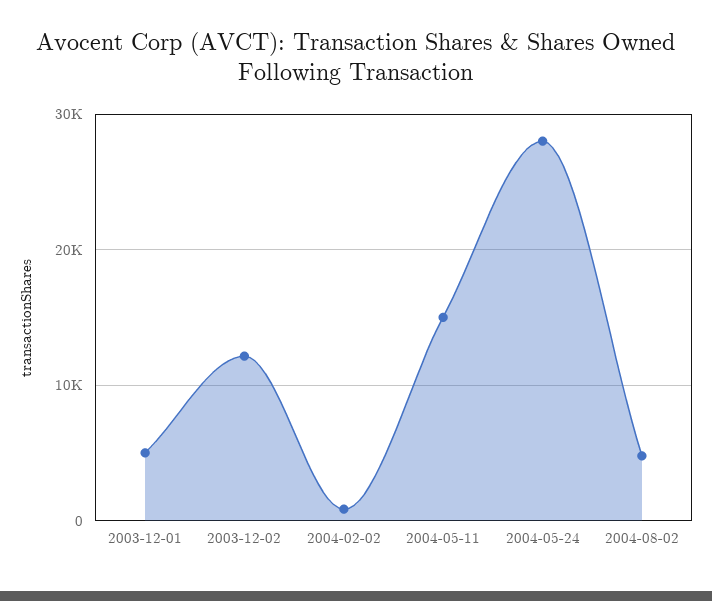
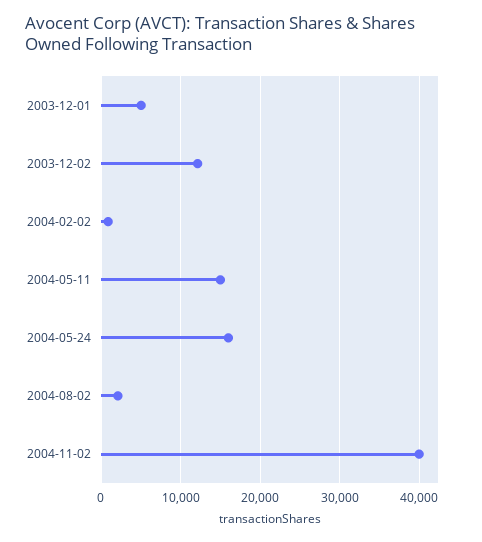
2004-05-24: 28000 -> 16000
2004-08-02: 5000 -> 2000
2004-11-02: none -> 40000

